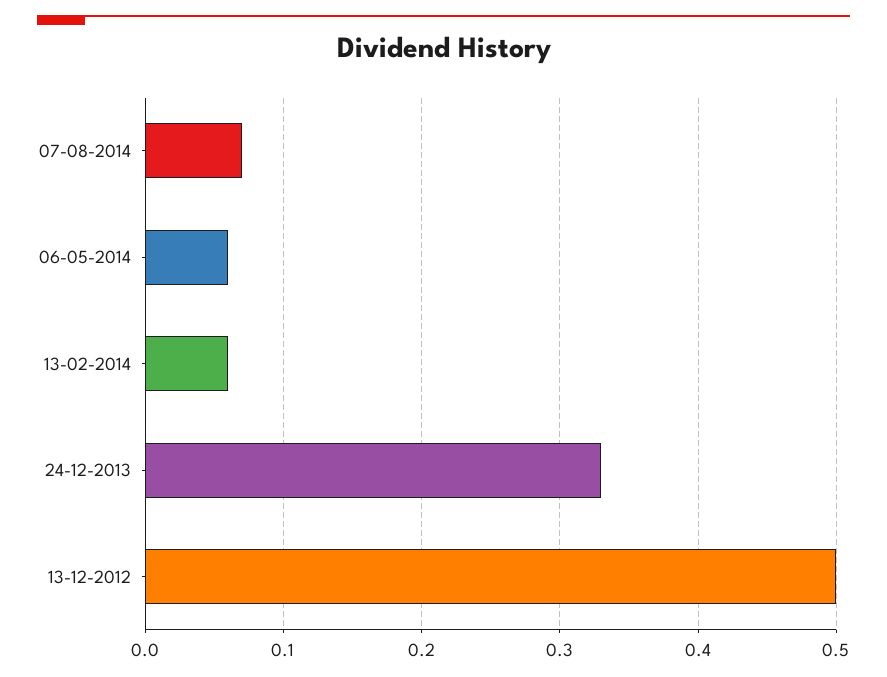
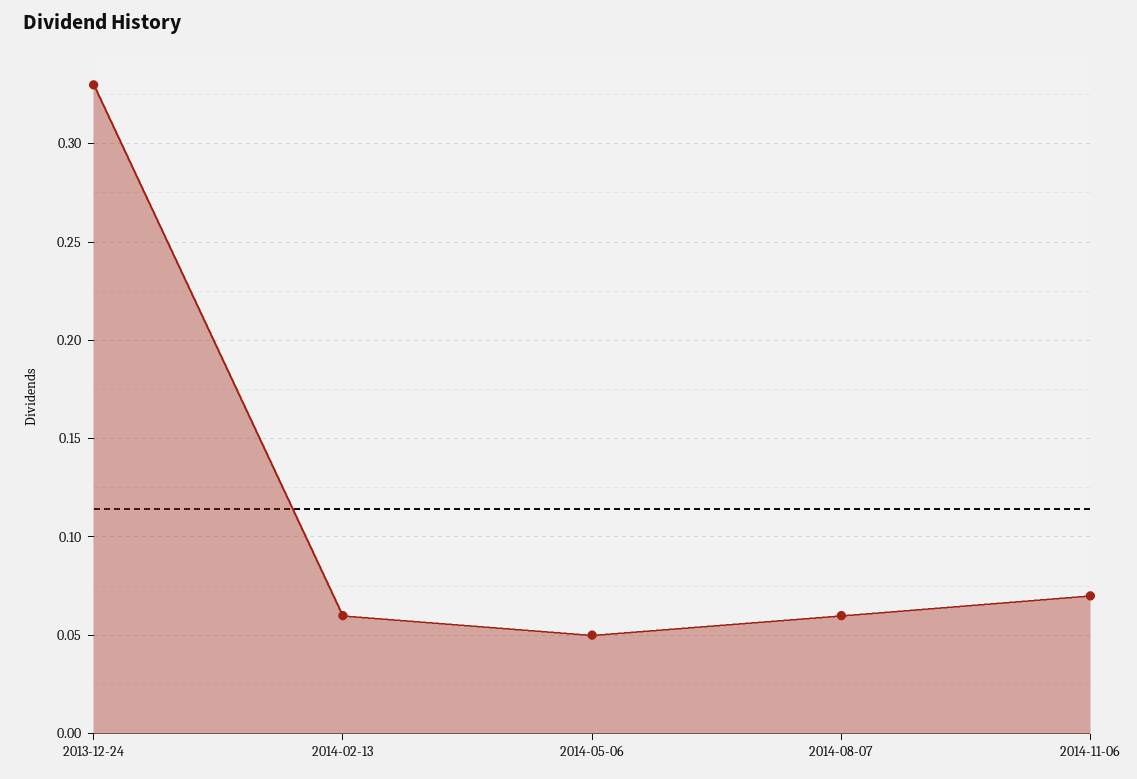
07-08-2014: 0.07 -> 0.06
06-05-2014: 0.06 -> 0.05
13-12-2012: 0.5 -> none
2014-11-06: none -> 0.07

